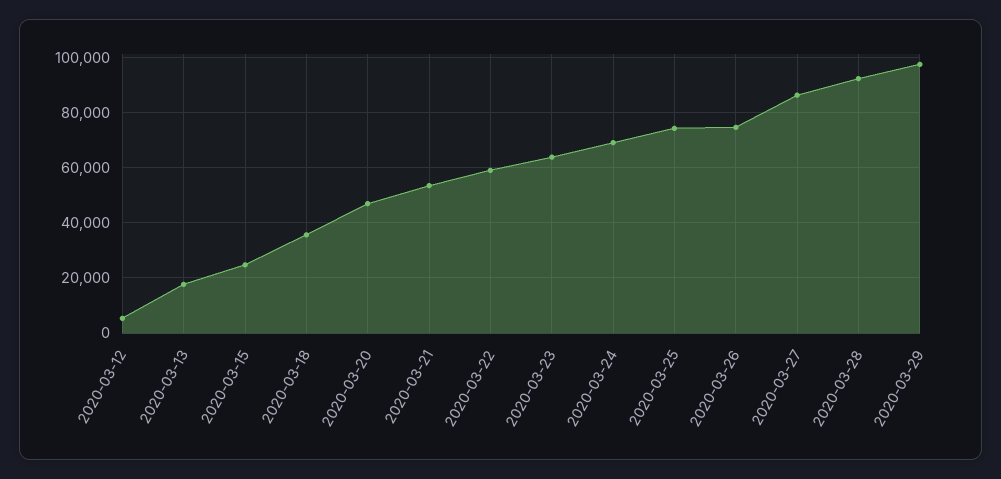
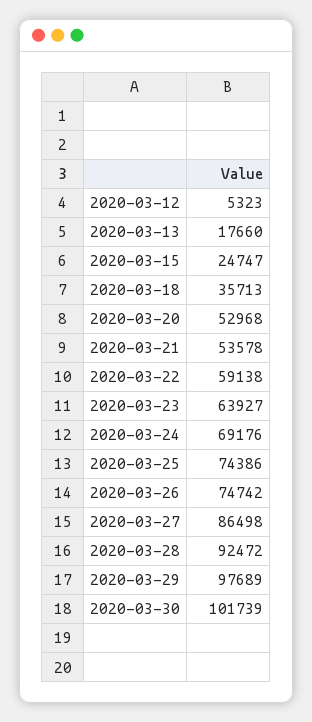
2020-03-20: 47500 -> 52968
2020-03-30: none -> 101739

